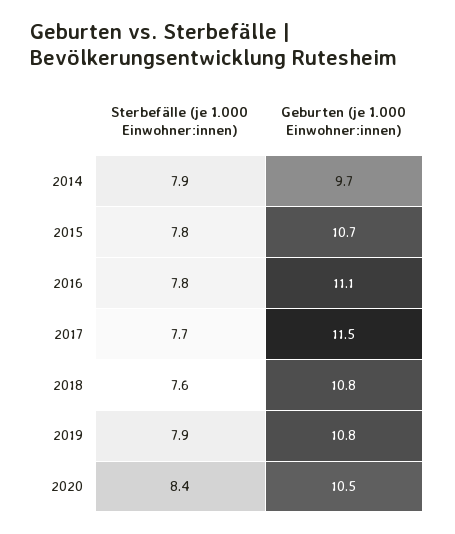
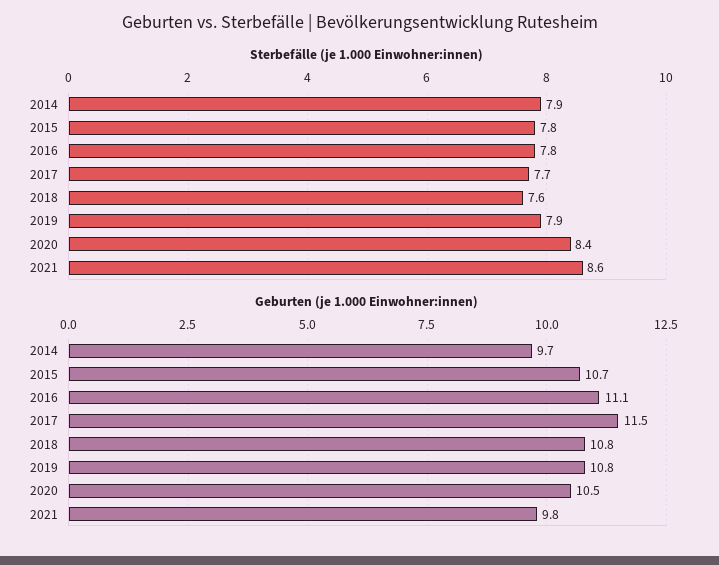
Sterbefälle (je 1.000 Einwohner:innen), 2021: none -> 8.6
Geburten (je 1.000 Einwohner:innen), 2021: none -> 9.8

